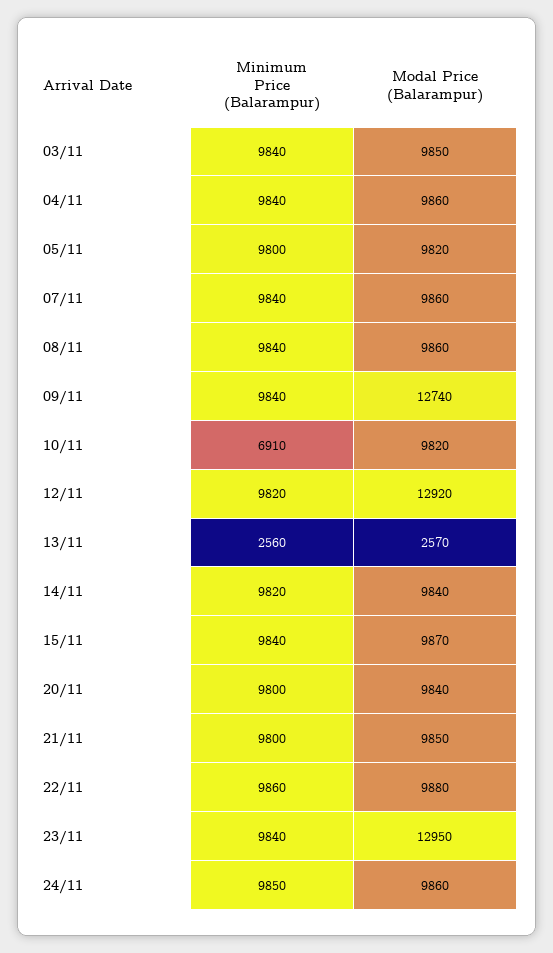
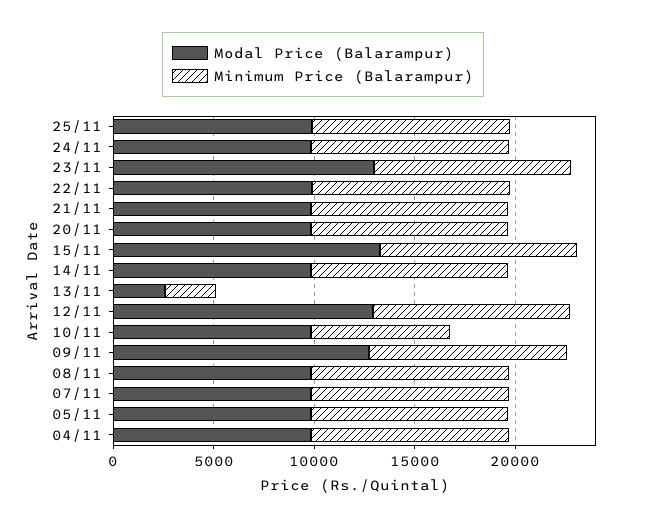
Minimum Price (Balarampur), 03/11: 9840 -> none
Modal Price (Balarampur), 03/11: 9850 -> none
Modal Price (Balarampur), 15/11: 9870 -> 13000
Modal Price (Balarampur), 25/11: none -> 10000
Minimum Price (Balarampur), 25/11: none -> 10000

